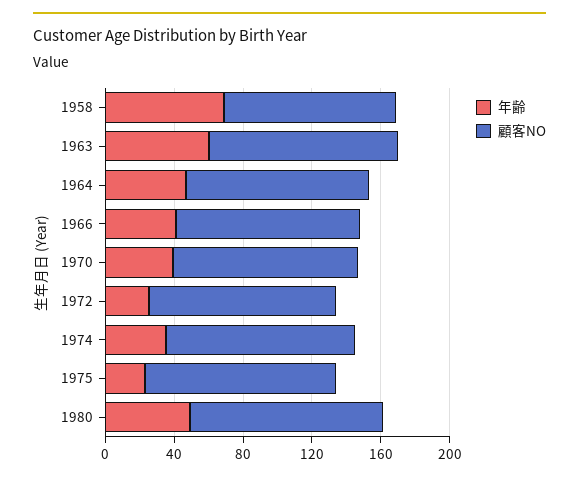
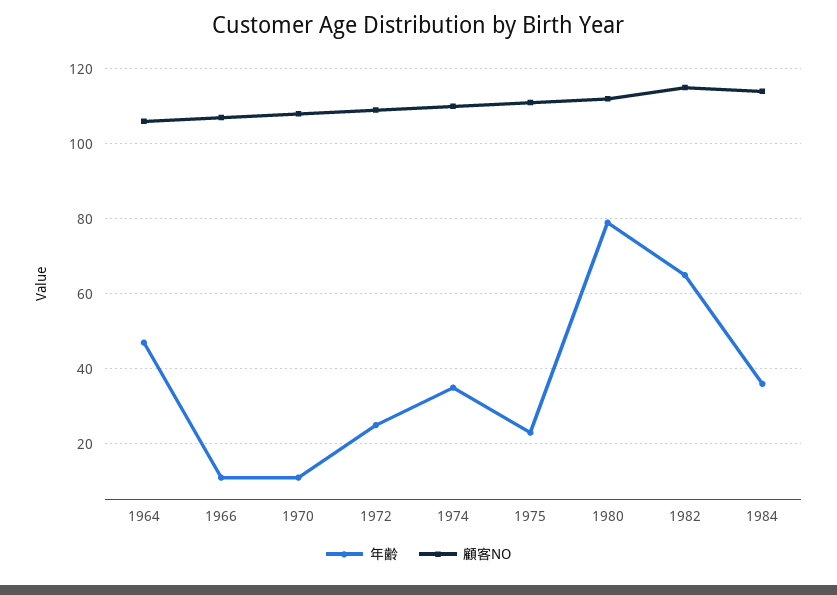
年齢, 1958: 70 -> none
顧客NO, 1958: 100 -> none
年齢, 1963: 60 -> none
顧客NO, 1963: 110 -> none
年齢, 1966: 40 -> 10
年齢, 1970: 40 -> 10
年齢, 1980: 50 -> 80
年齢, 1982: none -> 65
顧客NO, 1982: none -> 115
年齢, 1984: none -> 35
顧客NO, 1984: none -> 115

